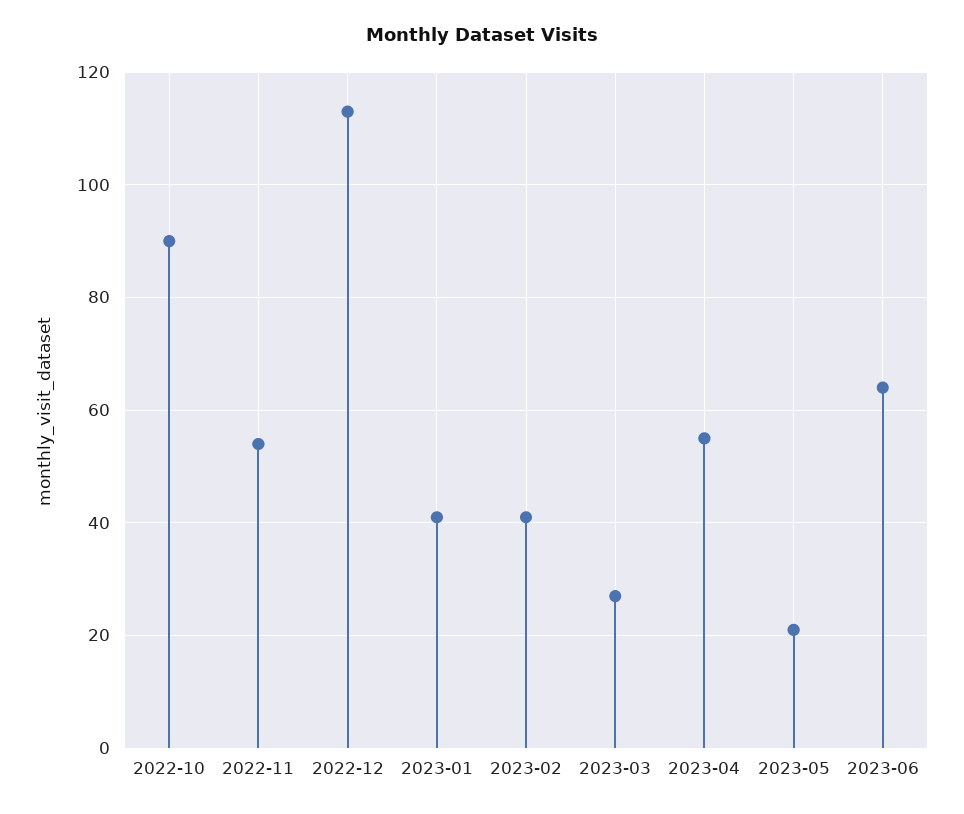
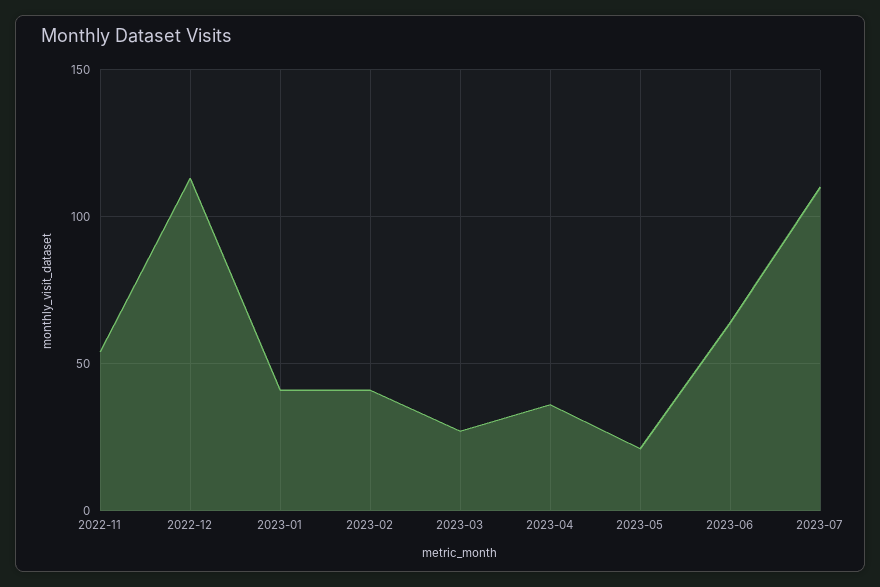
2022-10: 90 -> none
2023-04: 55 -> 35
2023-07: none -> 110

